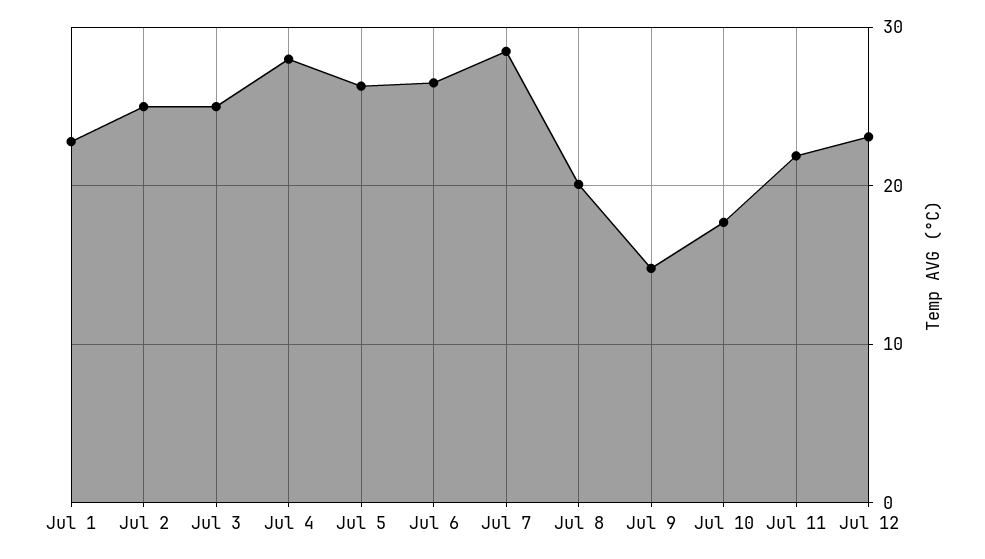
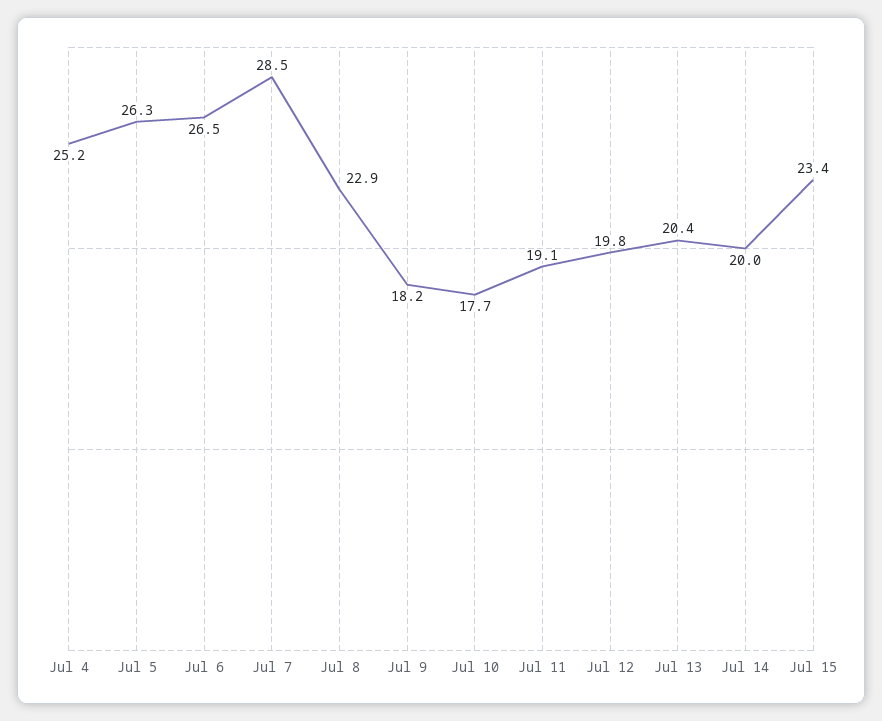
Jul 1: 23 -> none
Jul 2: 25 -> none
Jul 3: 25 -> none
Jul 4: 28 -> 25.2
Jul 8: 20 -> 22.9
Jul 9: 15 -> 18.2
Jul 11: 22 -> 19.1
Jul 12: 23 -> 19.8
Jul 13: none -> 20.4
Jul 14: none -> 20
Jul 15: none -> 23.4

